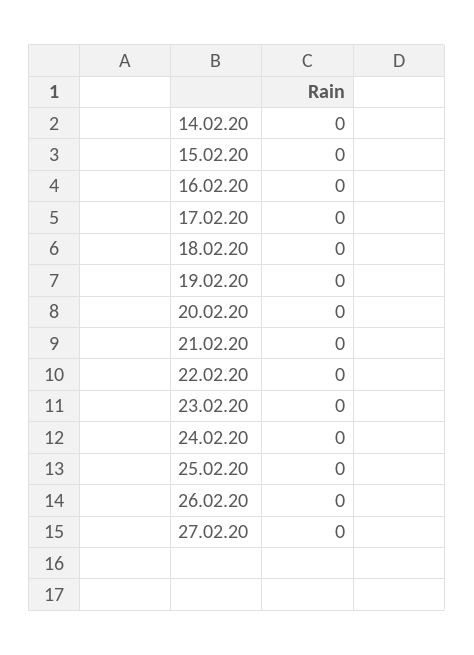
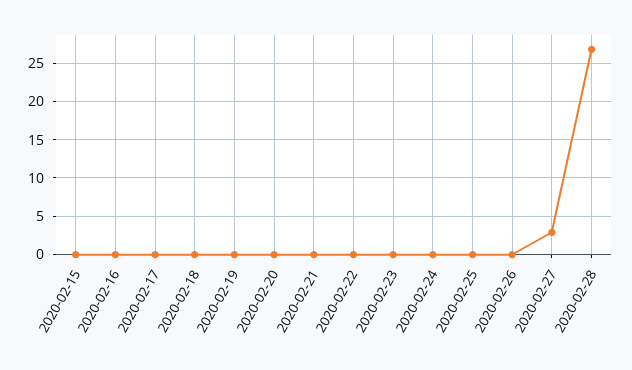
14.02.20: 0 -> none
27.02.20: 0 -> 3
2020-02-28: none -> 27

